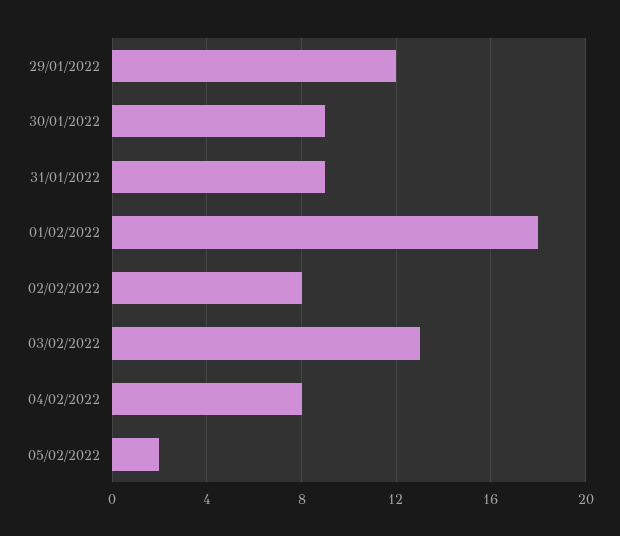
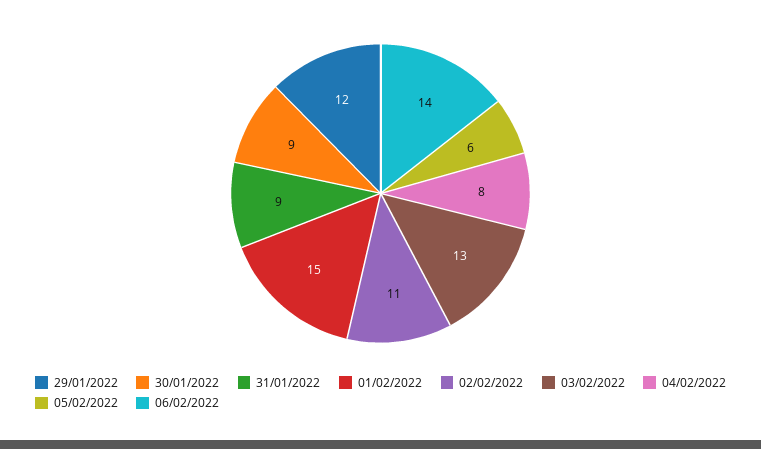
01/02/2022: 18 -> 15
02/02/2022: 8 -> 11
05/02/2022: 2 -> 6
06/02/2022: none -> 14

